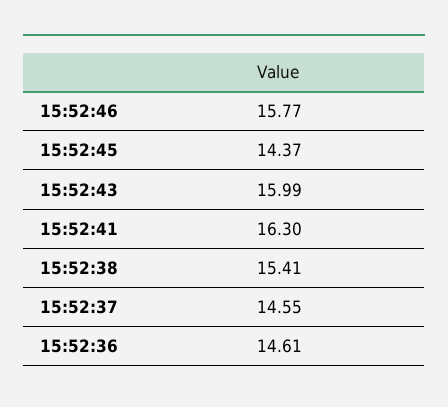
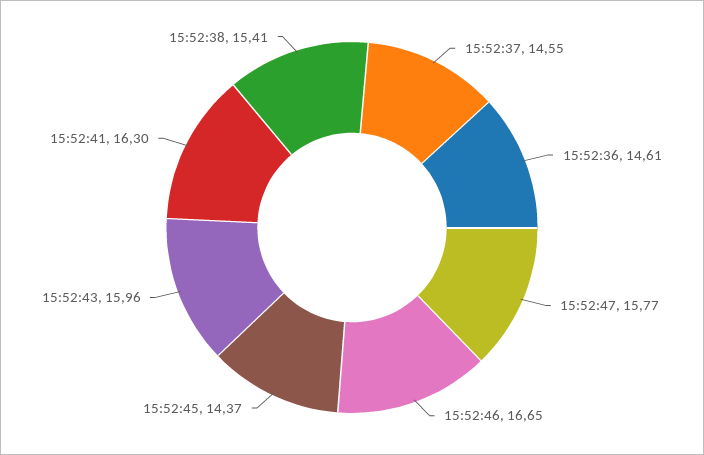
15:52:46: 15.77 -> 16.65
15:52:43: 15.99 -> 15.96
15:52:47: none -> 15.77

